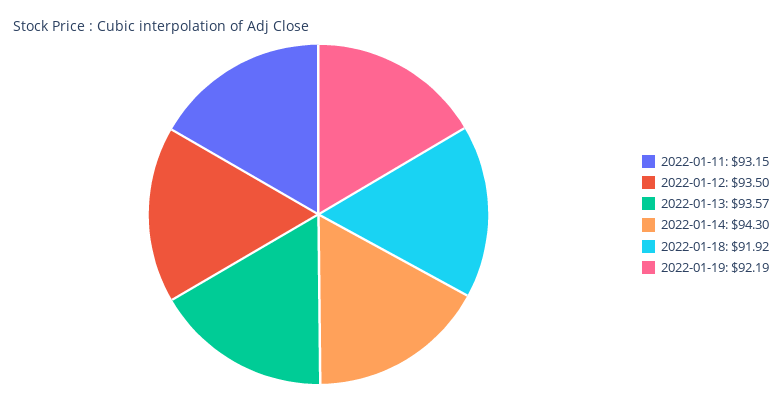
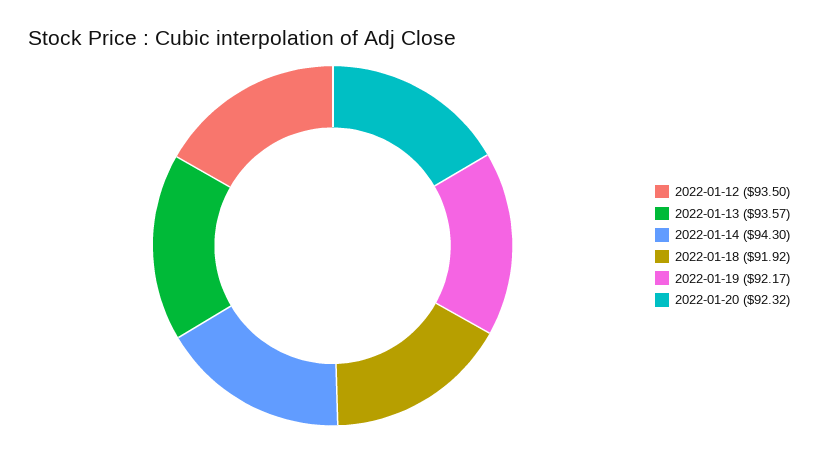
2022-01-11: 93.15 -> none
2022-01-19: 92.19 -> 92.17
2022-01-20: none -> 92.32

